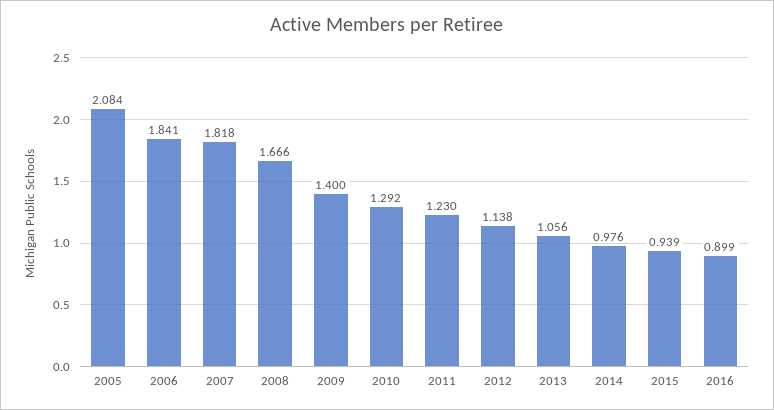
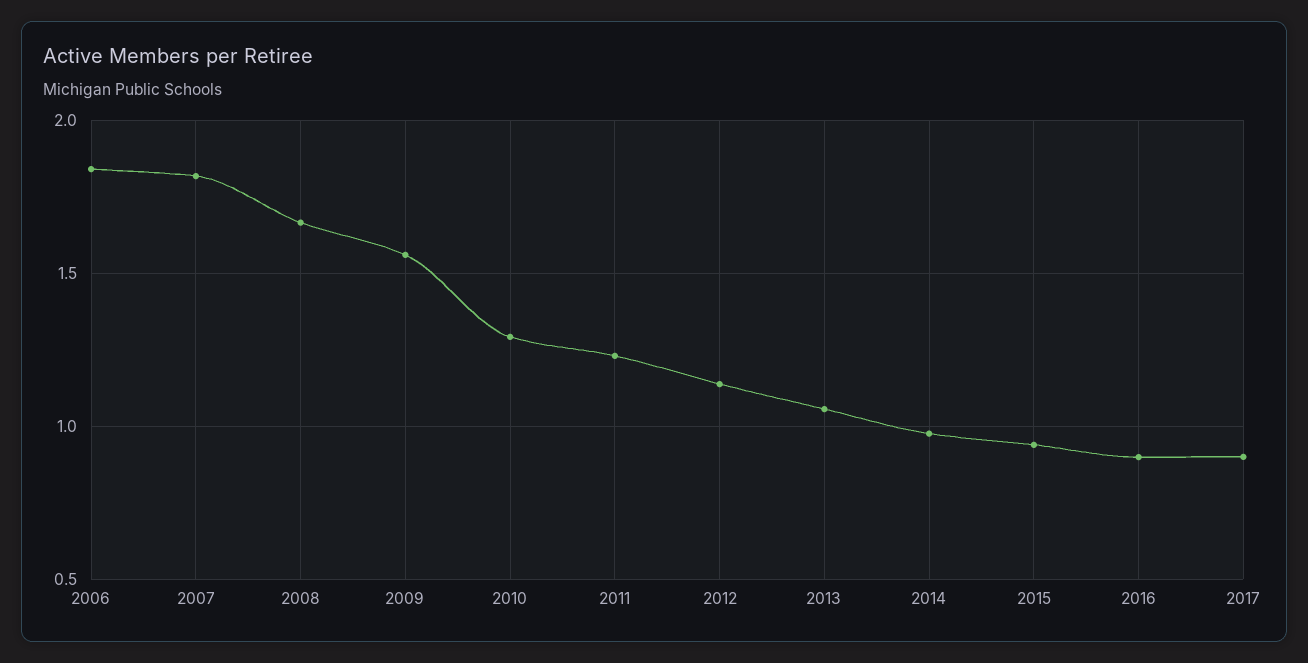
2005: 2.084 -> none
2009: 1.4 -> 1.55
2017: none -> 0.9

